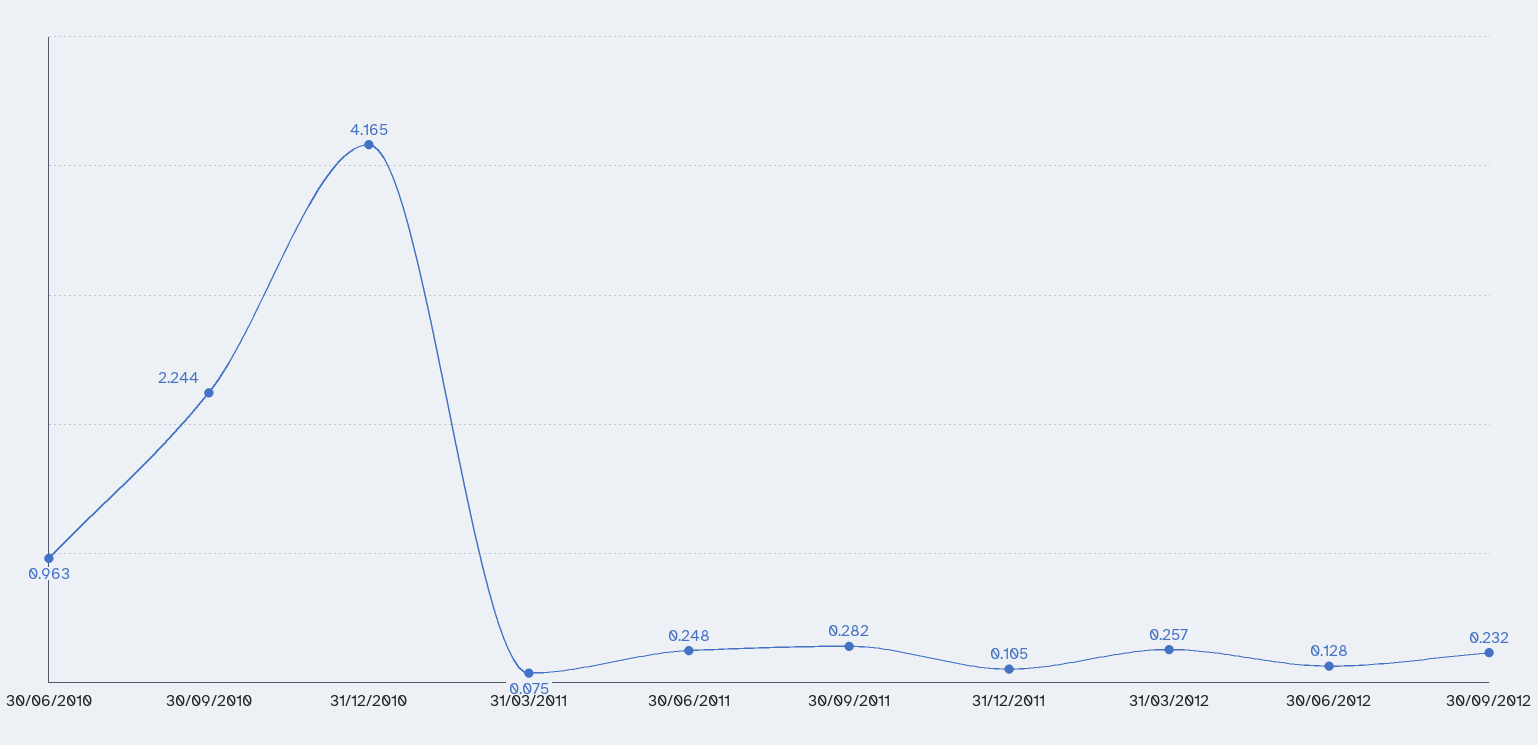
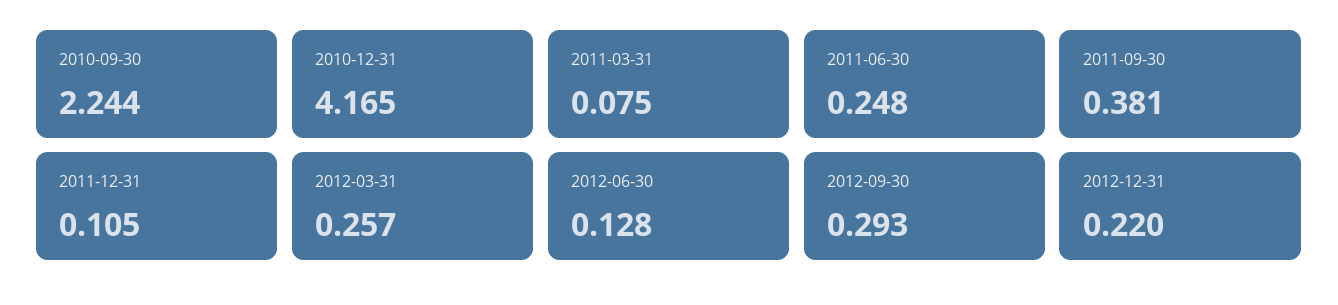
30/06/2010: 0.963 -> none
30/09/2011: 0.282 -> 0.381
30/09/2012: 0.232 -> 0.293
2012-12-31: none -> 0.22

